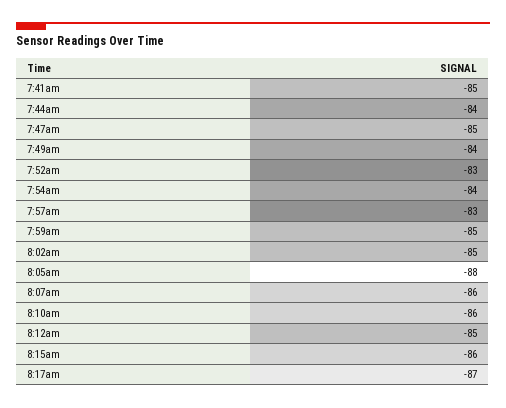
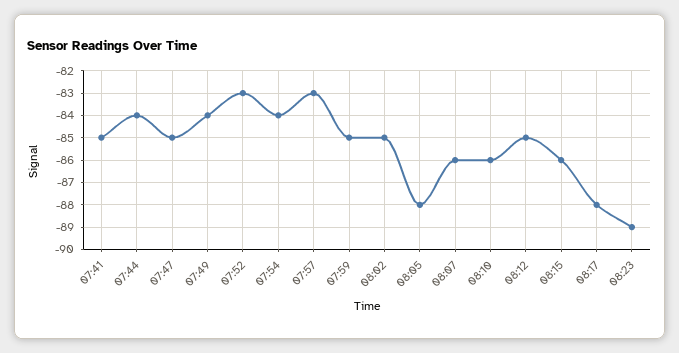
8:17am: -87 -> -88
08:23: none -> -89

